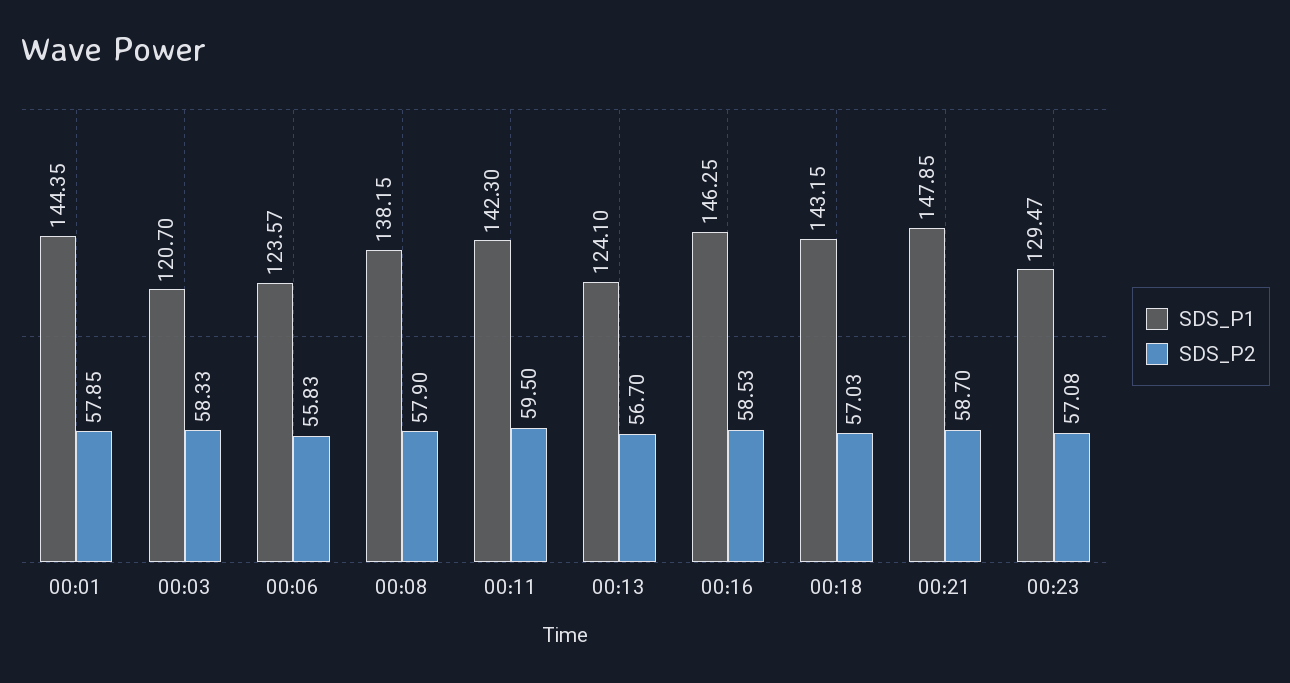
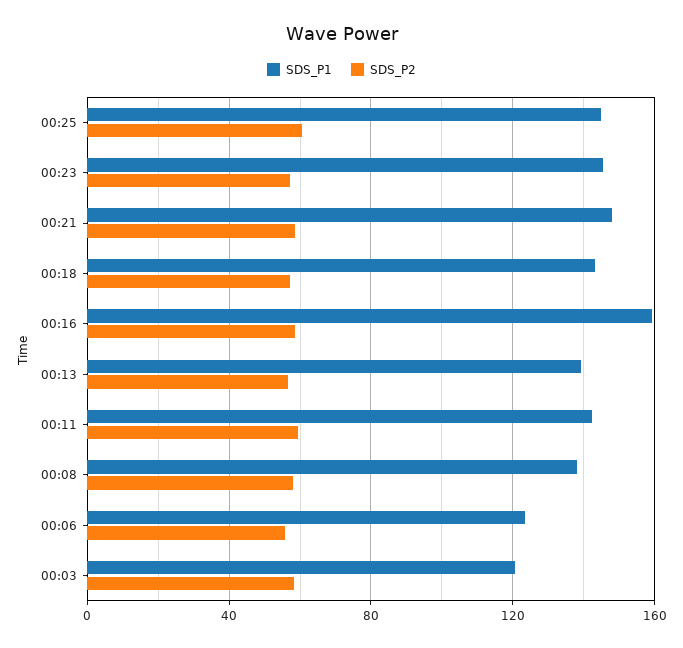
SDS_P1, 00:01: 144.35 -> none
SDS_P2, 00:01: 57.85 -> none
SDS_P1, 00:13: 124.1 -> 140
SDS_P1, 00:16: 146.25 -> 160
SDS_P1, 00:23: 129.47 -> 145
SDS_P1, 00:25: none -> 145
SDS_P2, 00:25: none -> 60

